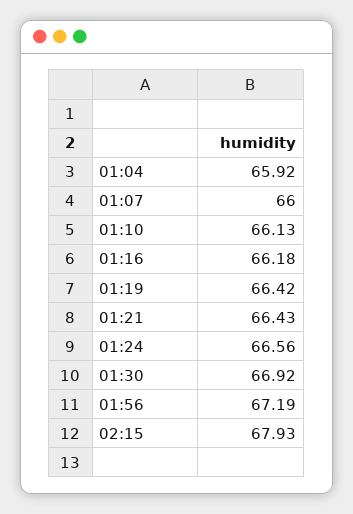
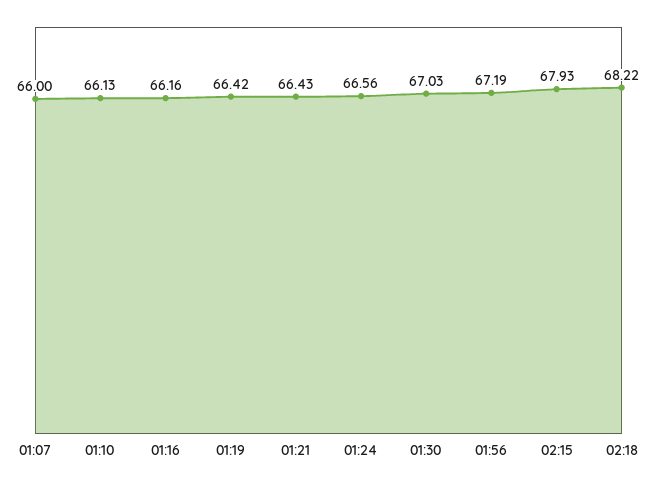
01:04: 65.92 -> none
01:16: 66.18 -> 66.16
01:30: 66.92 -> 67.03
02:18: none -> 68.22

